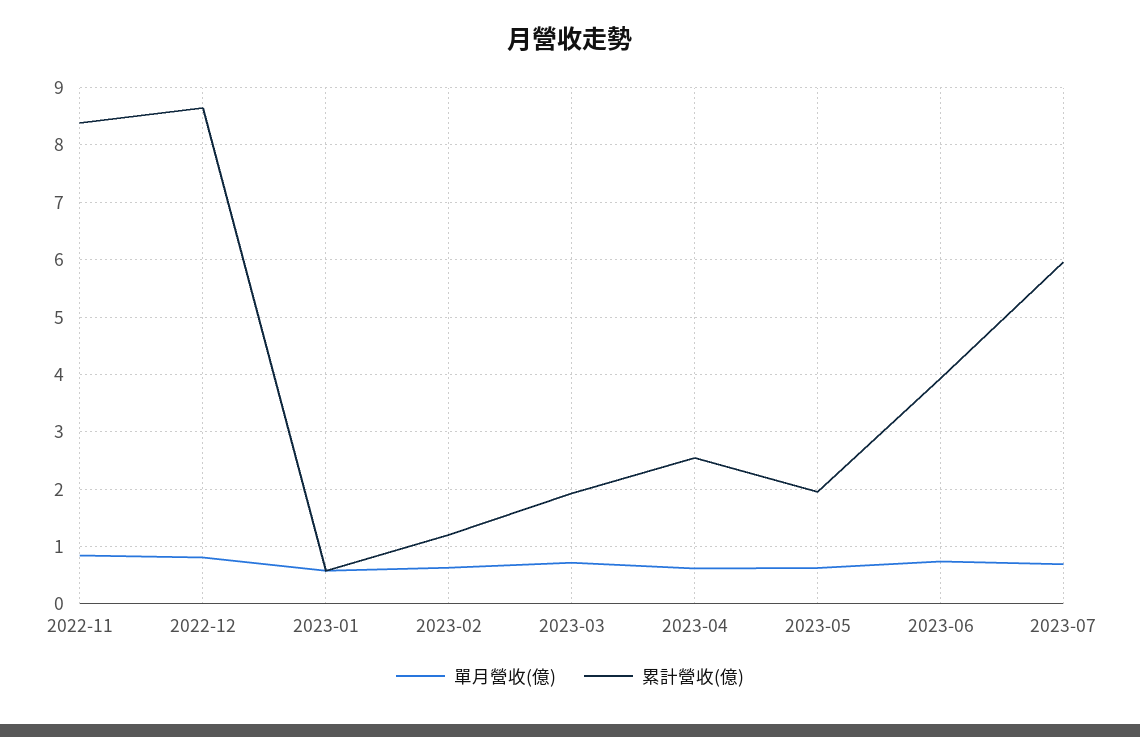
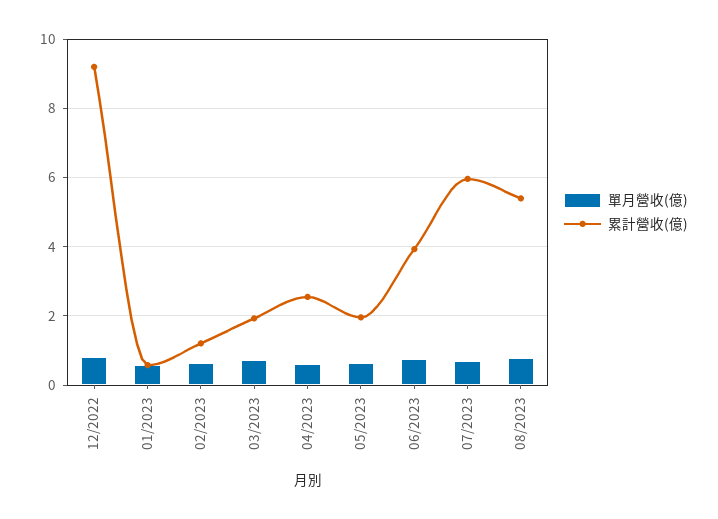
單月營收(億), 2022-11: 0.8 -> none
累計營收(億), 2022-11: 8.4 -> none
累計營收(億), 2022-12: 8.6 -> 9.2
單月營收(億), 08/2023: none -> 0.8
累計營收(億), 08/2023: none -> 5.4

